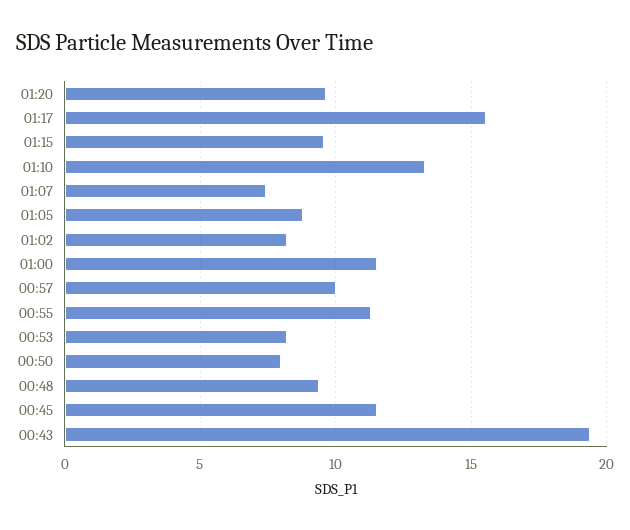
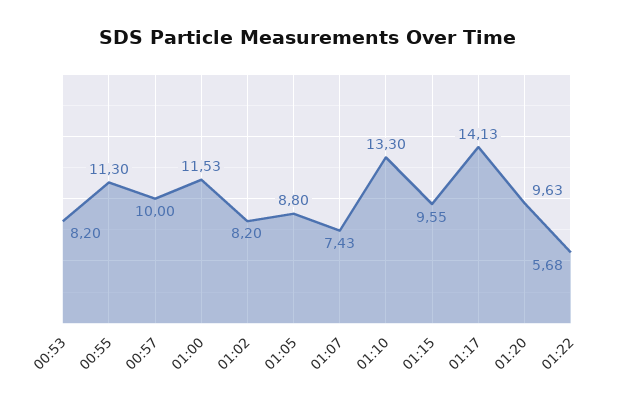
01:17: 15.5 -> 14.13
00:50: 8 -> none
00:48: 9.5 -> none
00:45: 11.5 -> none
00:43: 19.5 -> none
01:22: none -> 5.68

